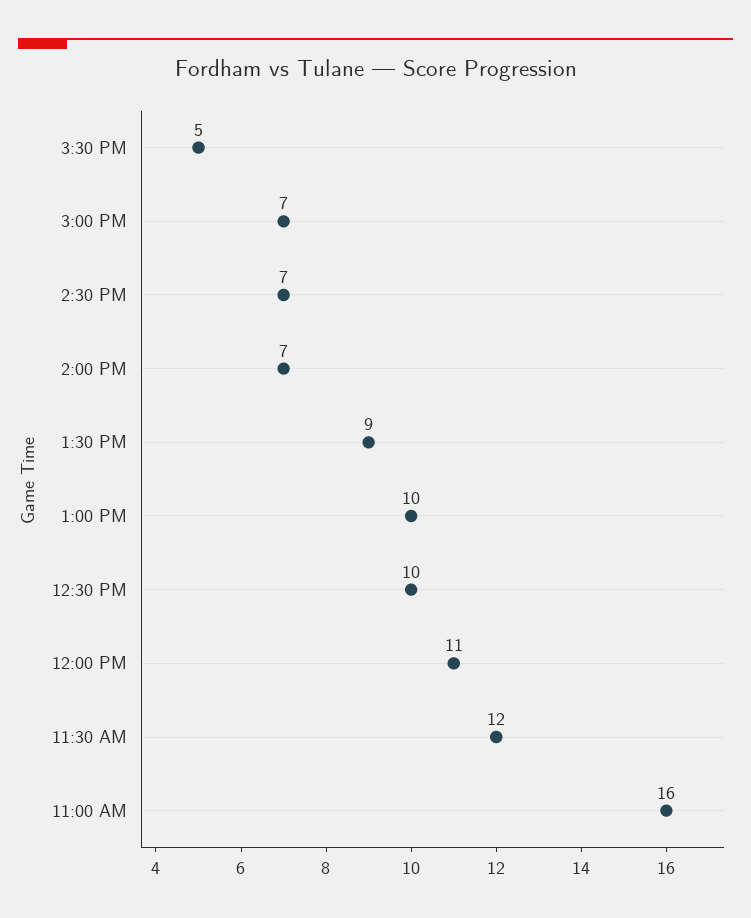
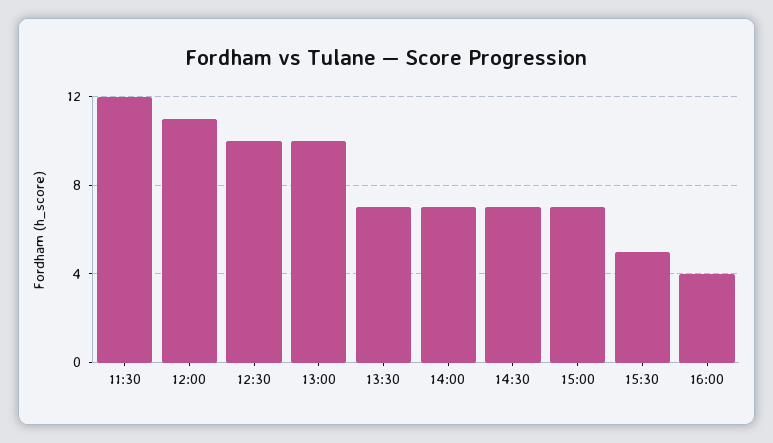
1:30 PM: 9 -> 7
11:00 AM: 16 -> none
16:00: none -> 4

